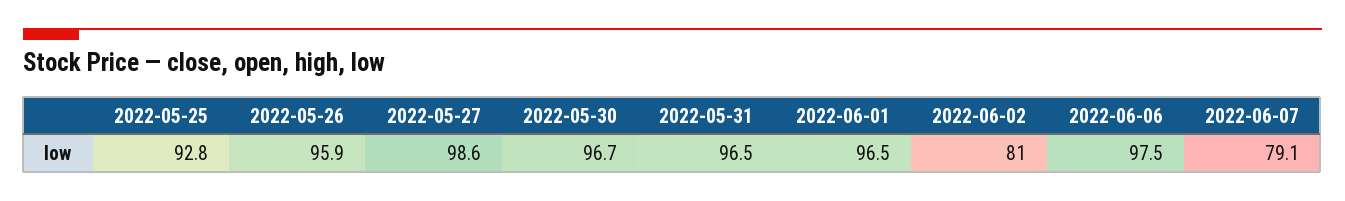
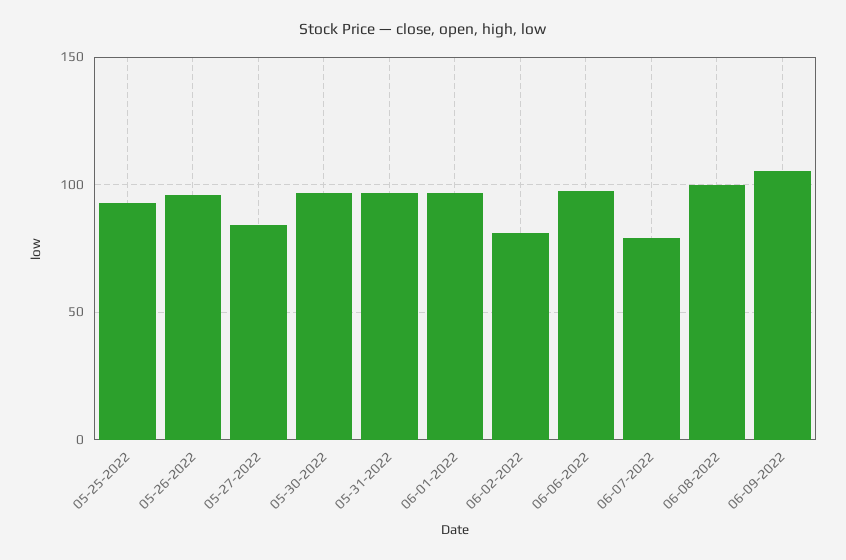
2022-05-27: 98.6 -> 85
06-08-2022: none -> 100
06-09-2022: none -> 105

